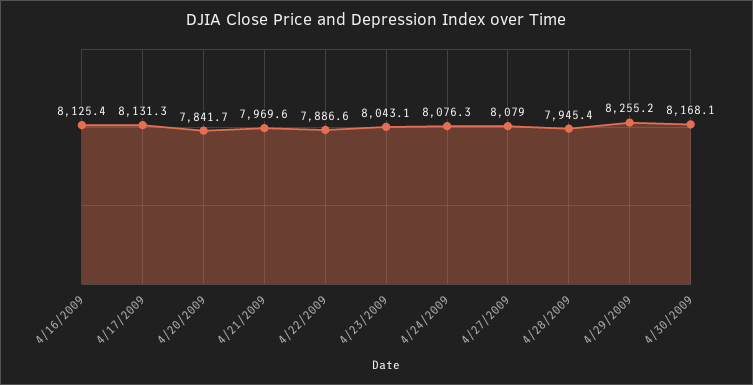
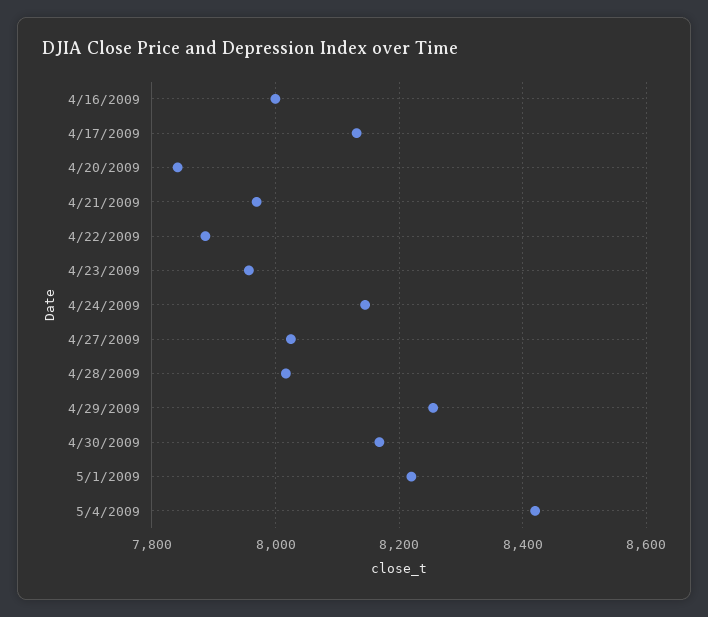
4/16/2009: 8125.4 -> 8000
4/23/2009: 8043.1 -> 7960
4/24/2009: 8076.3 -> 8140
4/27/2009: 8079 -> 8020
4/28/2009: 7945.4 -> 8020
5/1/2009: none -> 8220
5/4/2009: none -> 8420

